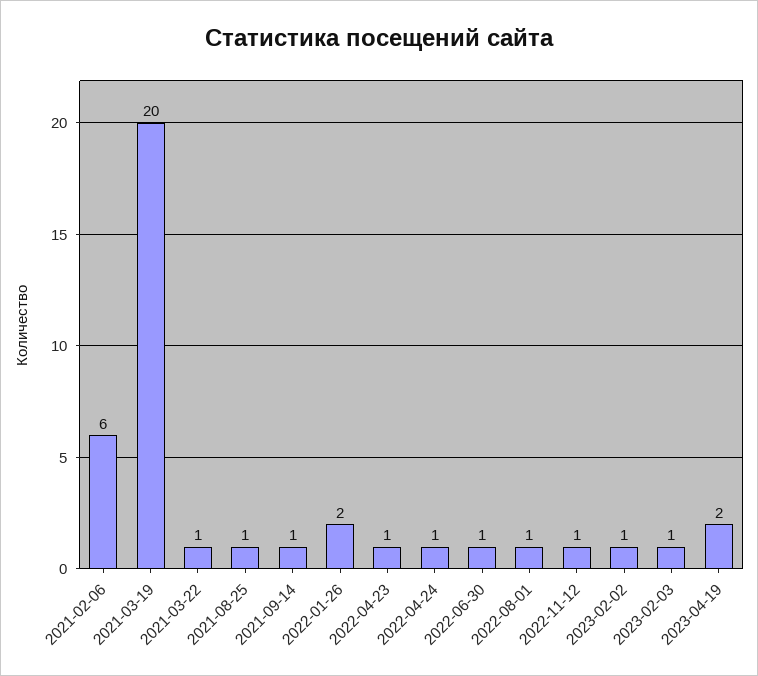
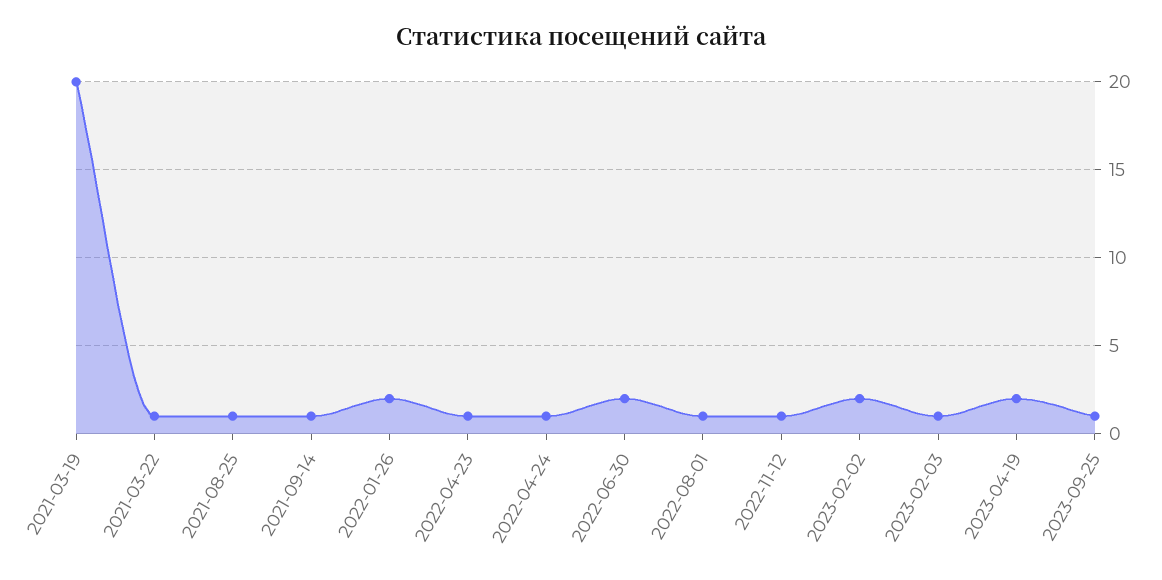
2021-02-06: 6 -> none
2022-06-30: 1 -> 2
2023-02-02: 1 -> 2
2023-09-25: none -> 1

